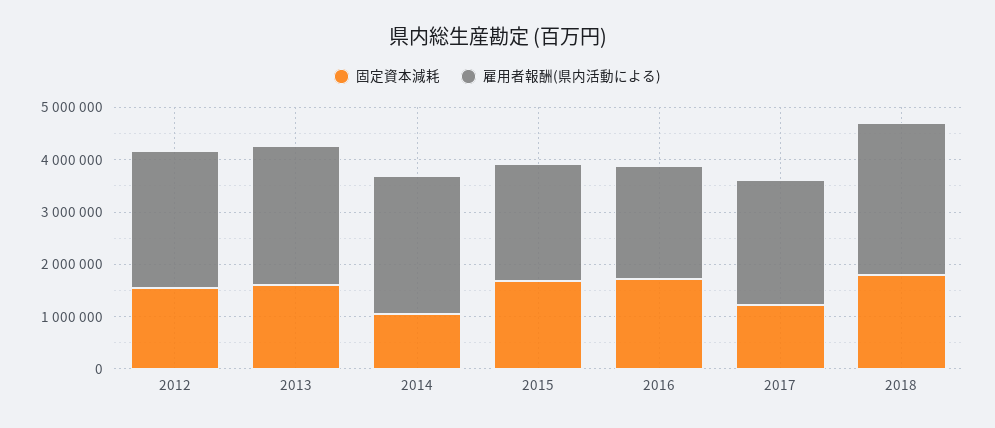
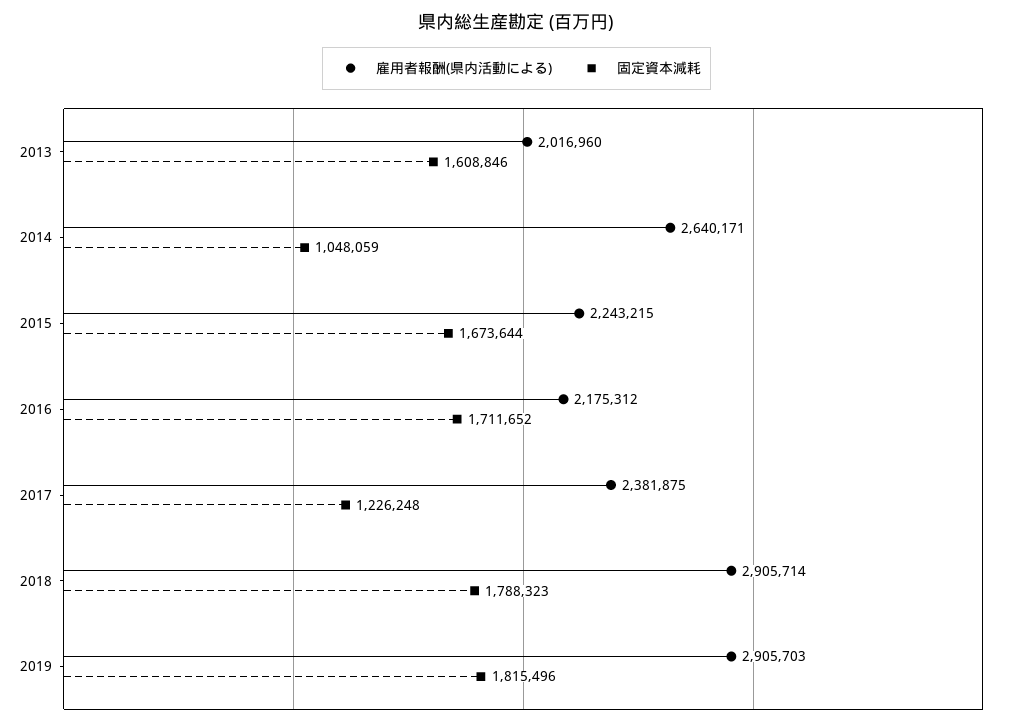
固定資本減耗, 2012: 1600000 -> none
雇用者報酬(県内活動による), 2012: 2600000 -> none
雇用者報酬(県内活動による), 2013: 2600000 -> 2016960
雇用者報酬(県内活動による), 2019: none -> 2905703
固定資本減耗, 2019: none -> 1815496

